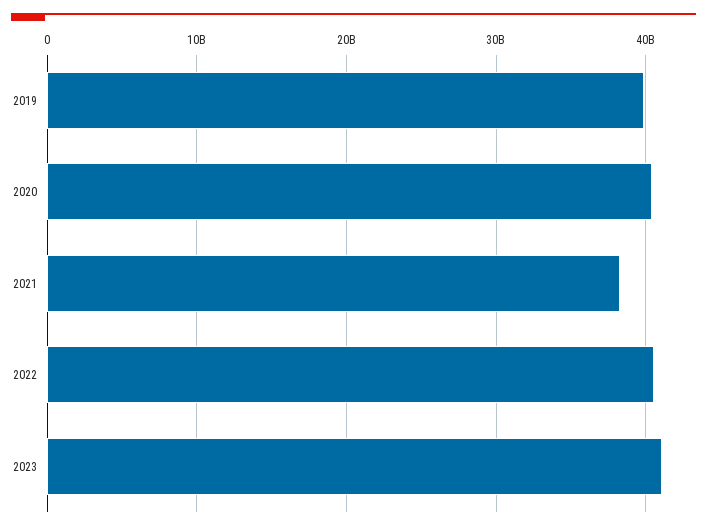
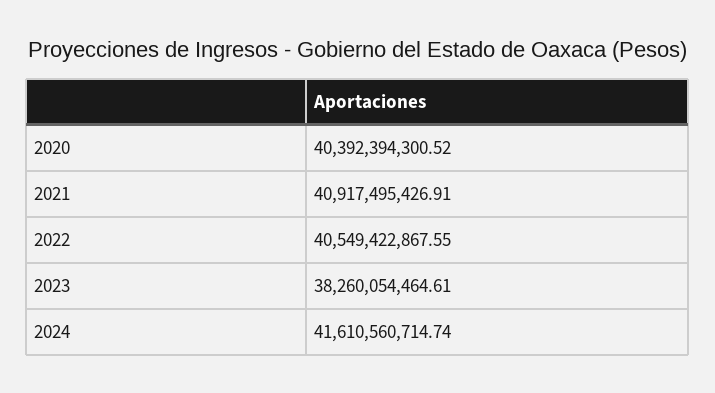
2019: 40000000000 -> none
2021: 38000000000 -> 40917495426.91
2023: 41000000000 -> 38260054464.61
2024: none -> 41610560714.74

